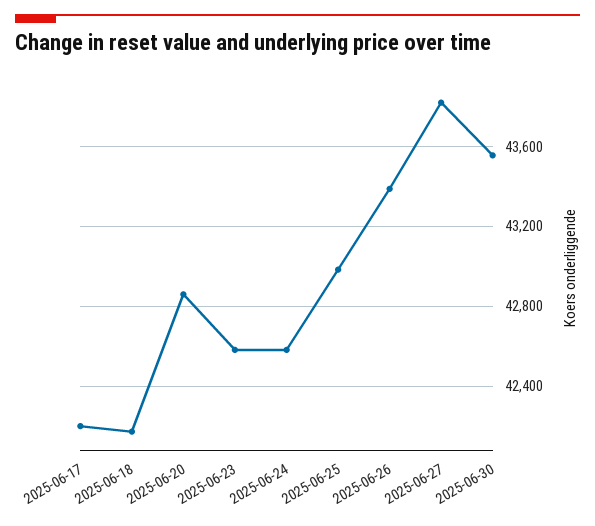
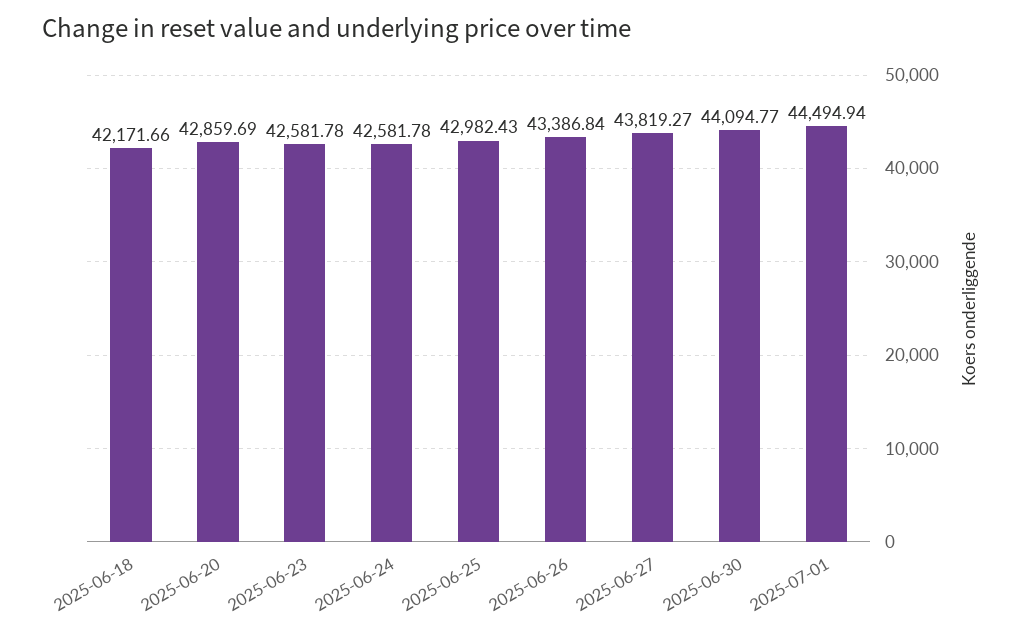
2025-06-17: 42200 -> none
2025-06-30: 43550 -> 44094.77
2025-07-01: none -> 44494.94

